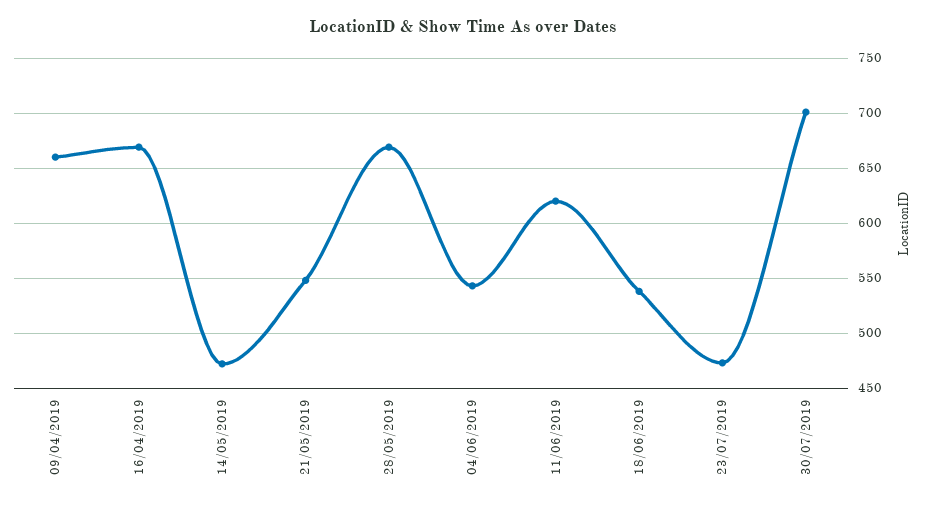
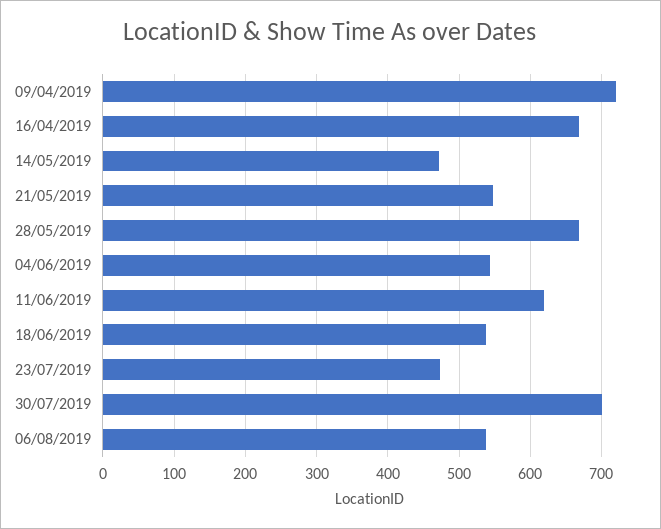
09/04/2019: 660 -> 720
06/08/2019: none -> 540

